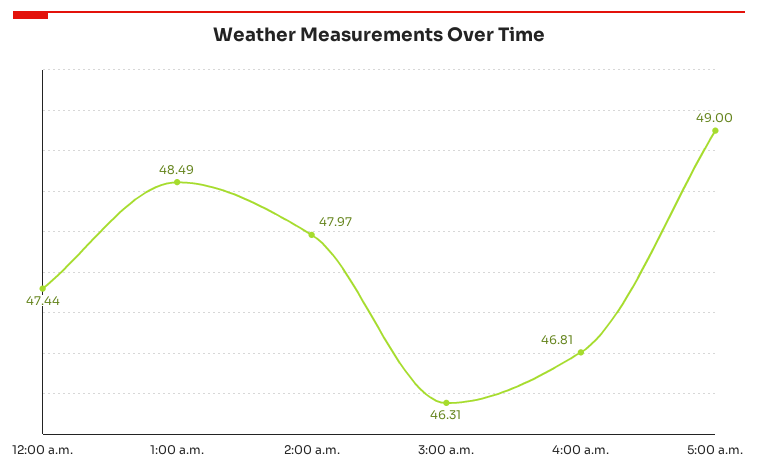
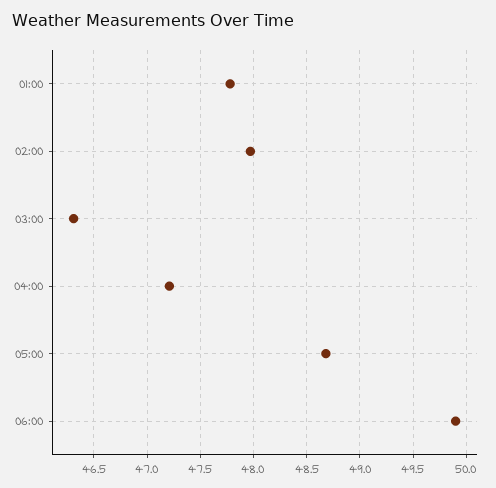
12:00 a.m.: 47.44 -> none
1:00 a.m.: 48.49 -> 47.8
4:00 a.m.: 46.81 -> 47.2
5:00 a.m.: 49 -> 48.7
06:00: none -> 49.9

